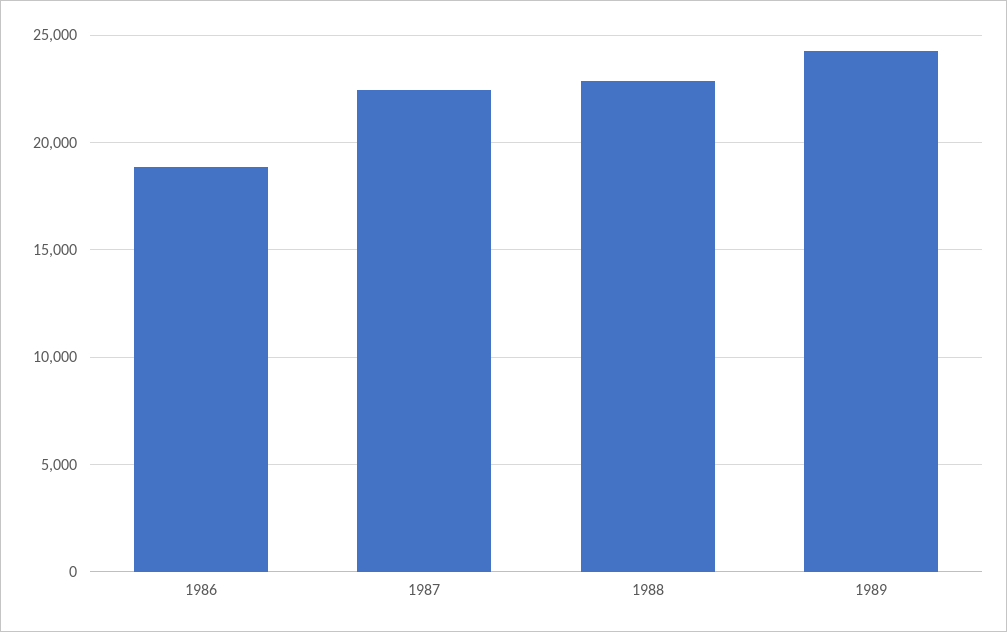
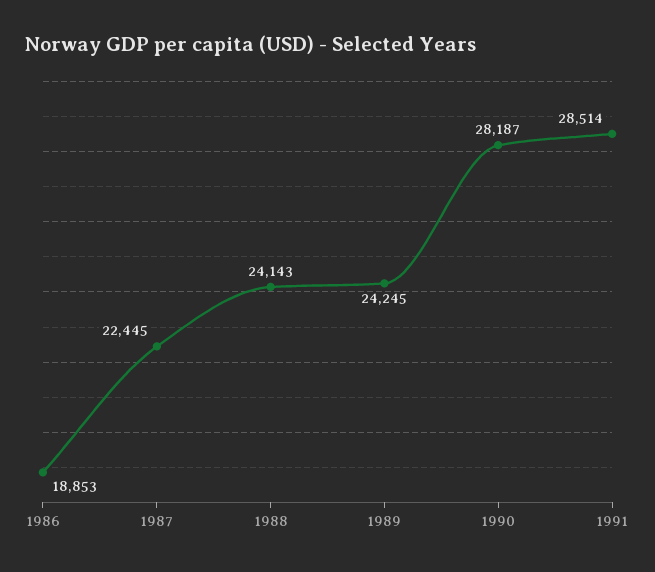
1988: 23000 -> 24143
1990: none -> 28187
1991: none -> 28514

